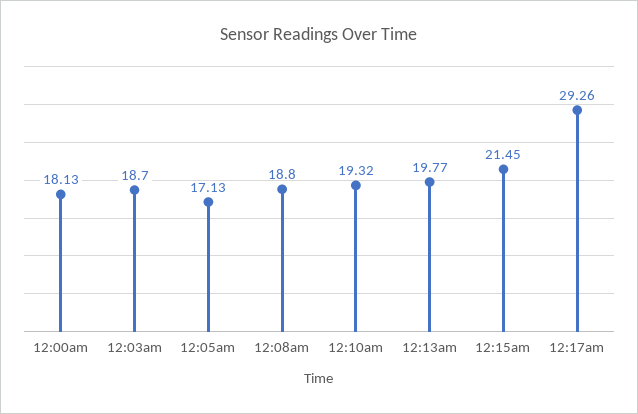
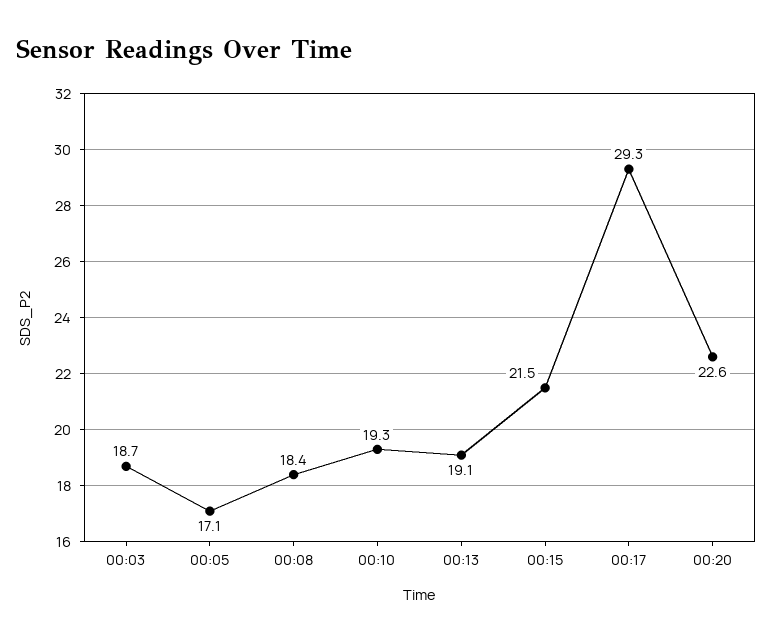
12:00am: 18.13 -> none
12:08am: 18.8 -> 18.4
12:13am: 19.77 -> 19.1
00:20: none -> 22.6

